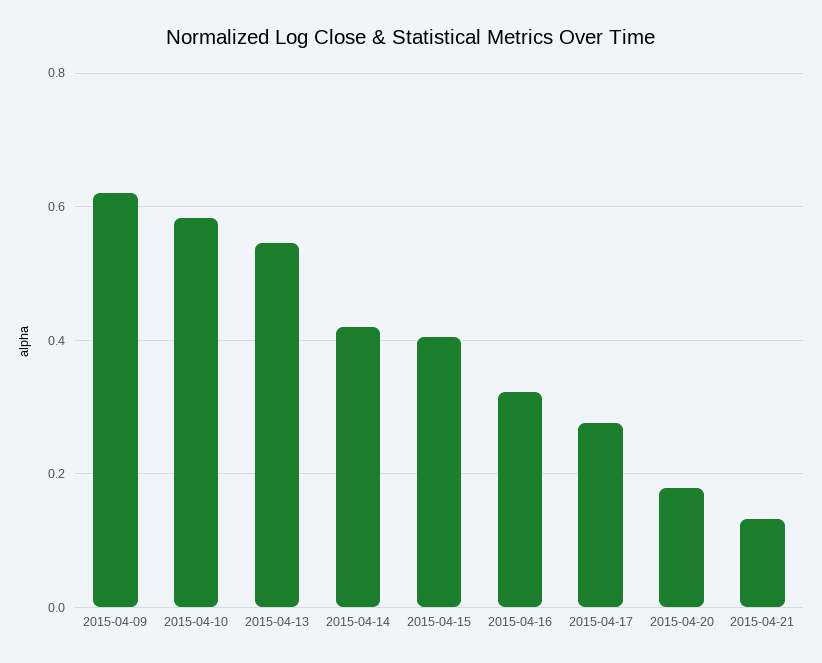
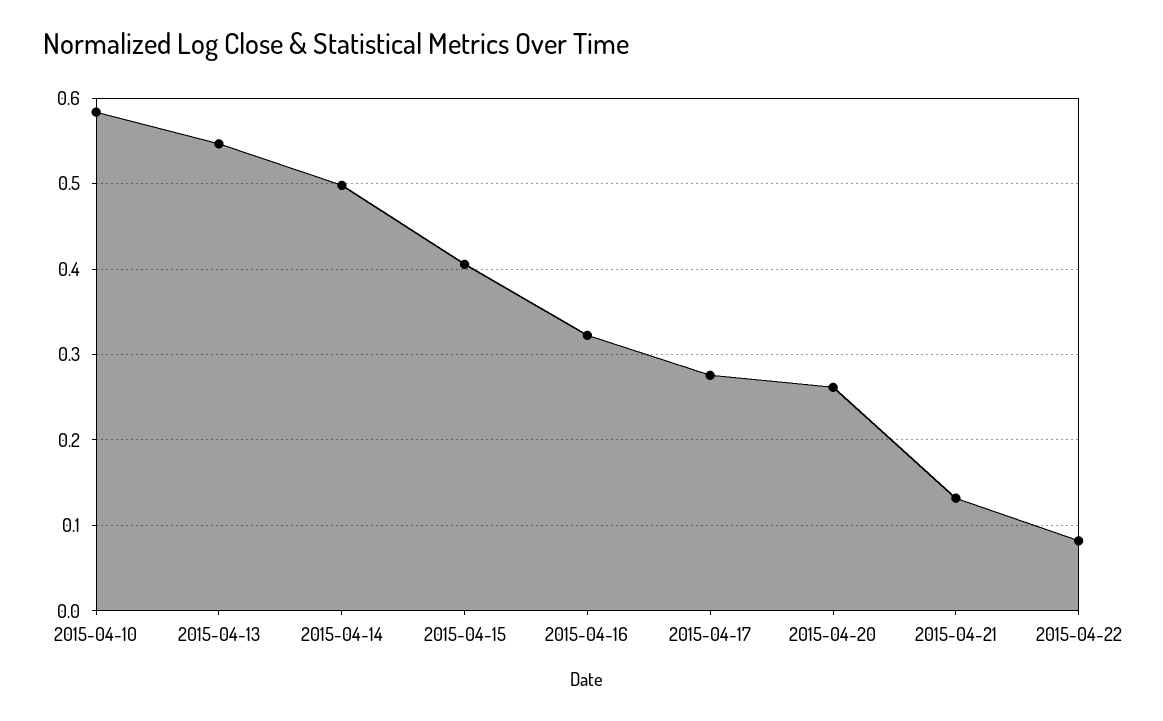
2015-04-09: 0.62 -> none
2015-04-14: 0.42 -> 0.5
2015-04-20: 0.18 -> 0.26
2015-04-22: none -> 0.08

